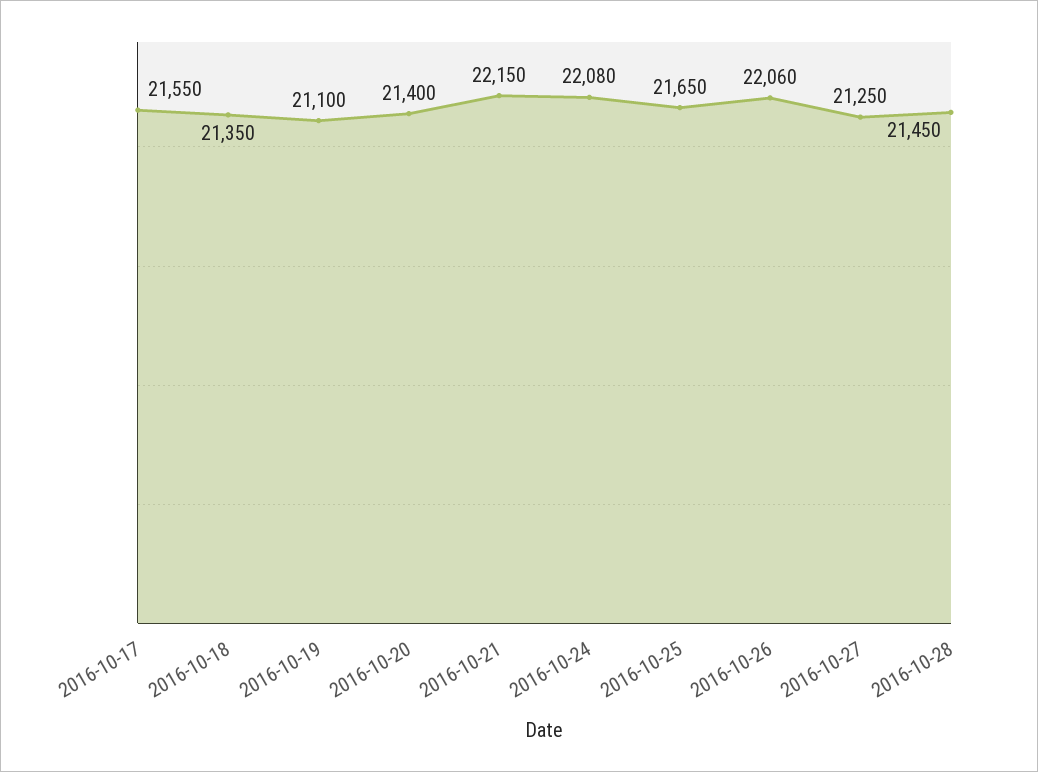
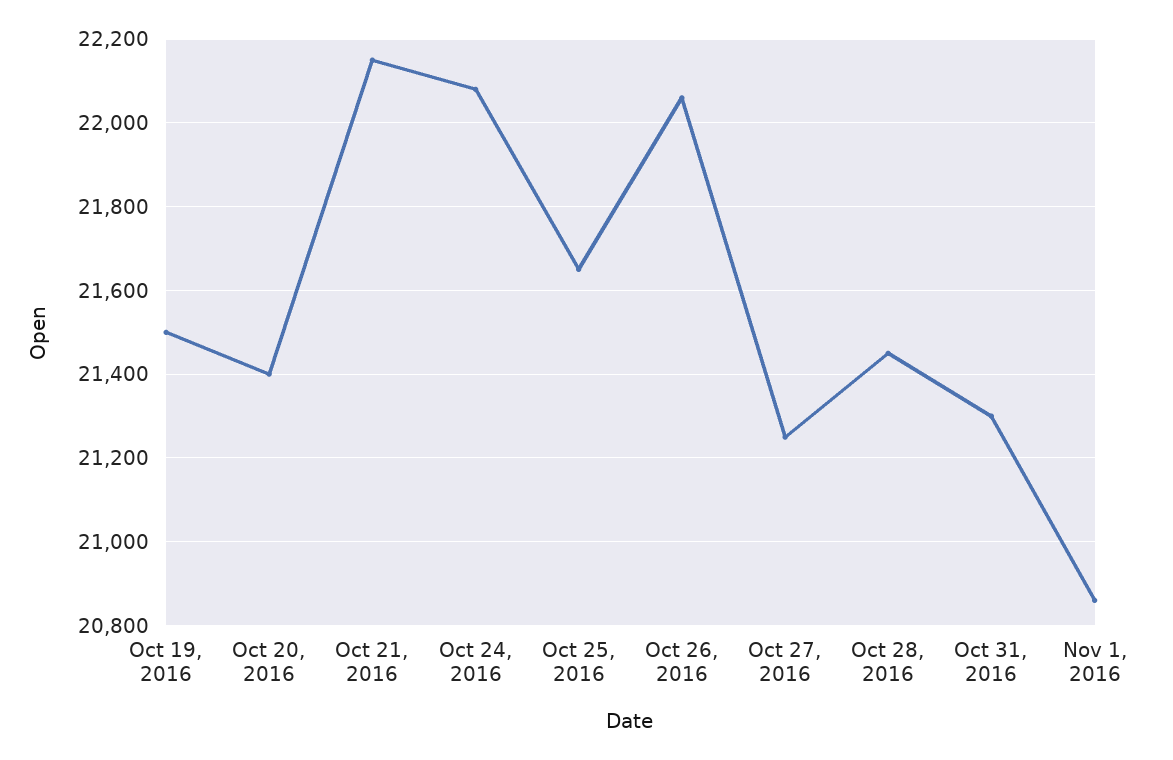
2016-10-17: 21550 -> none
2016-10-18: 21350 -> none
2016-10-19: 21100 -> 21500
Oct 31, 2016: none -> 21300
Nov 1, 2016: none -> 20860

